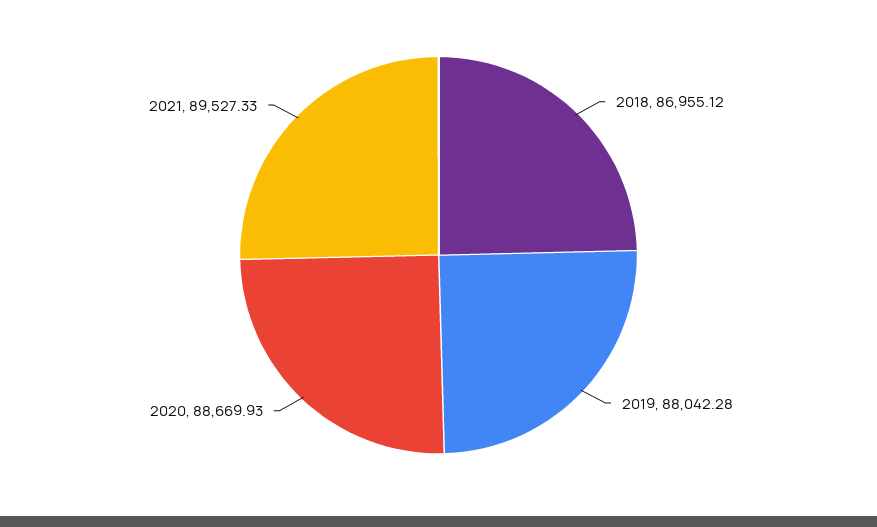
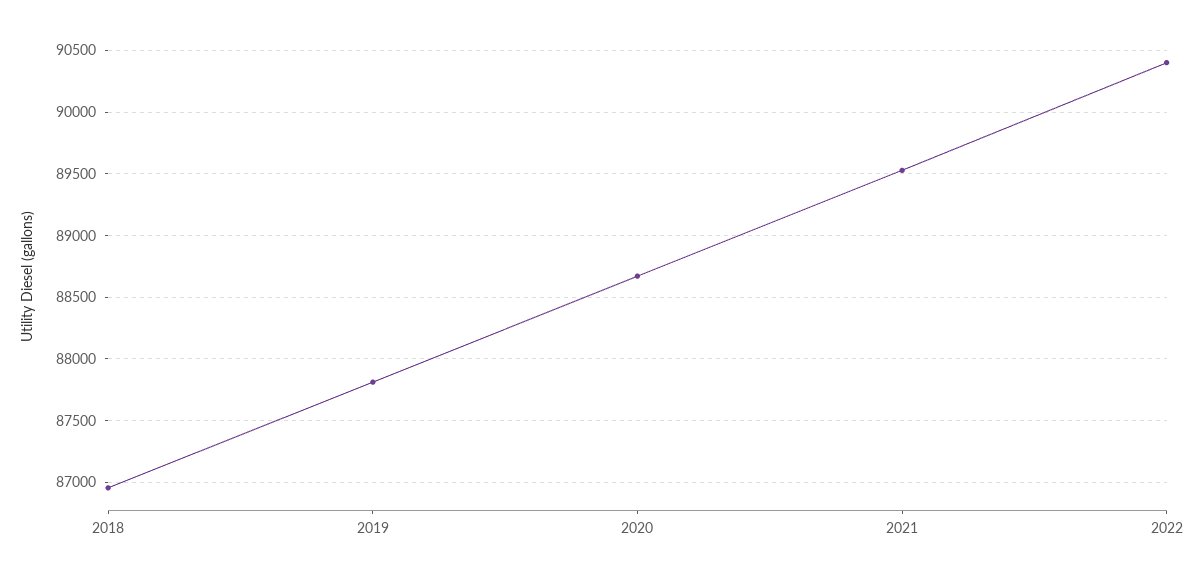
2019: 88042.28 -> 87800
2022: none -> 90400

